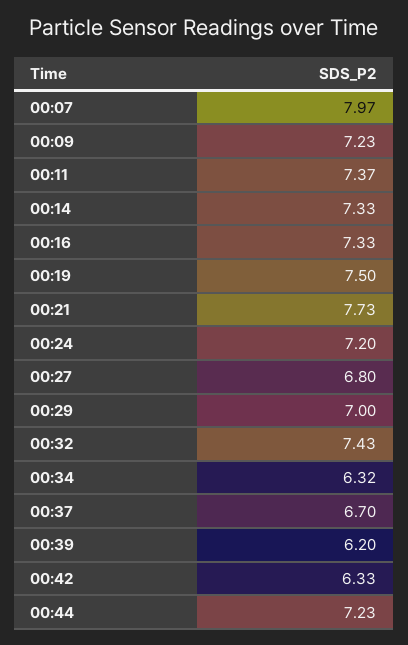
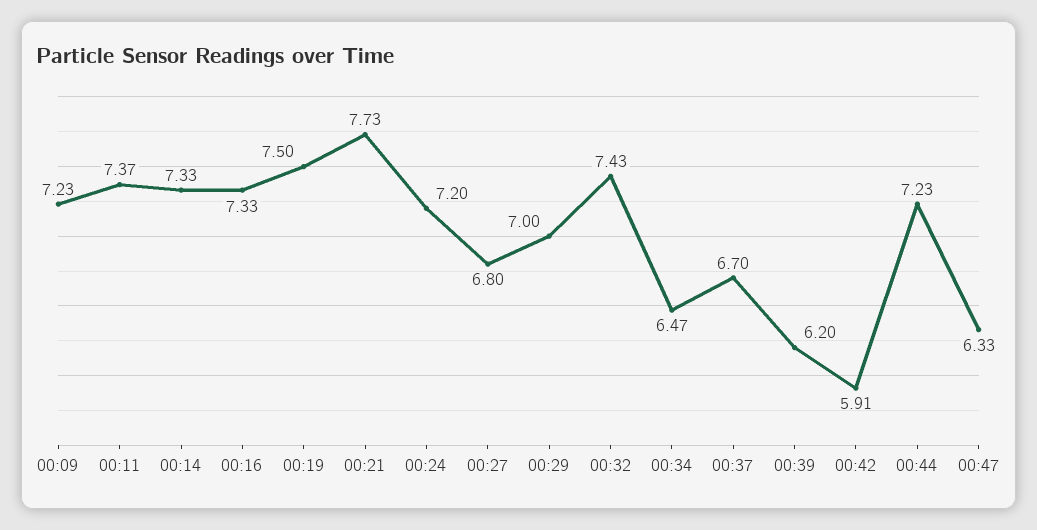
00:07: 7.97 -> none
00:34: 6.32 -> 6.47
00:42: 6.33 -> 5.91
00:47: none -> 6.33

